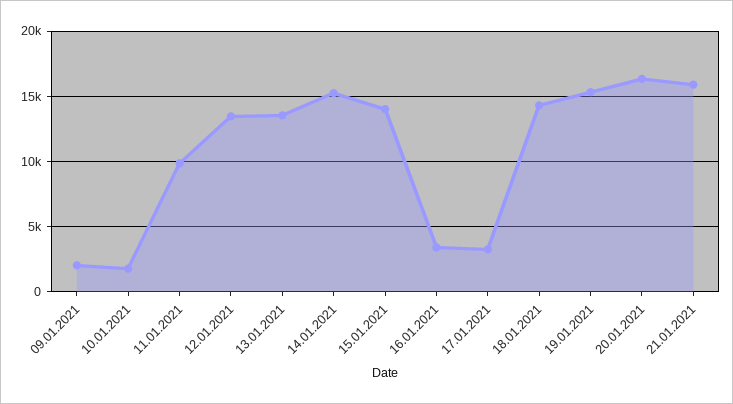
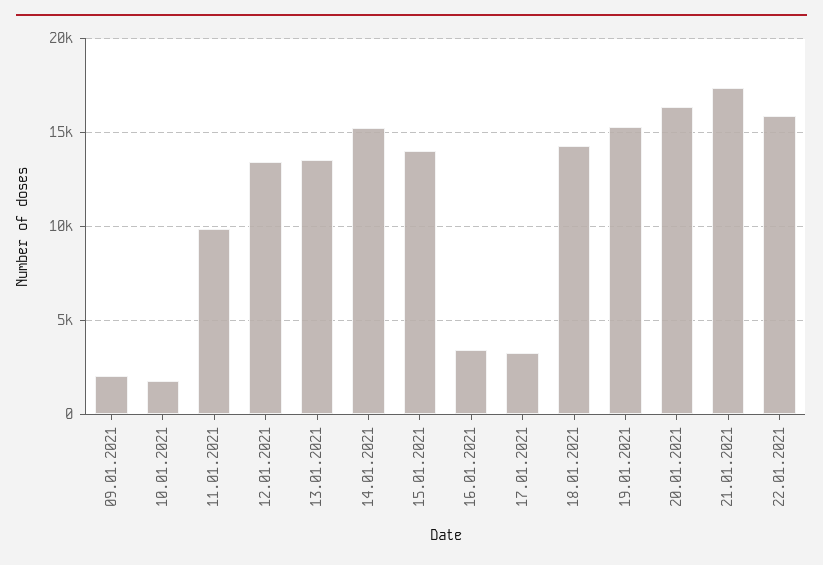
21.01.2021: 16000 -> 17500
22.01.2021: none -> 16000

